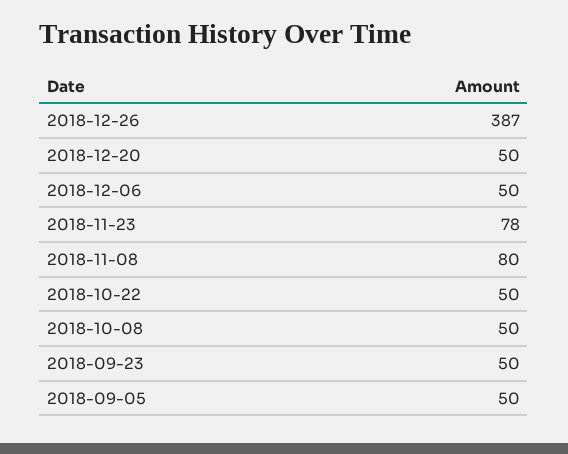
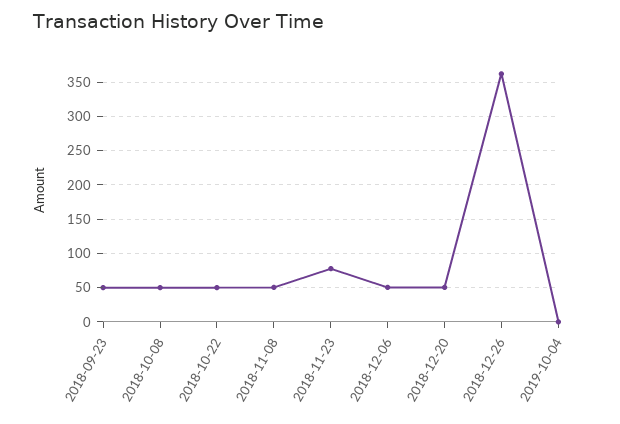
2018-12-26: 387 -> 360
2018-11-08: 80 -> 50
2018-09-05: 50 -> none
2019-10-04: none -> 0

